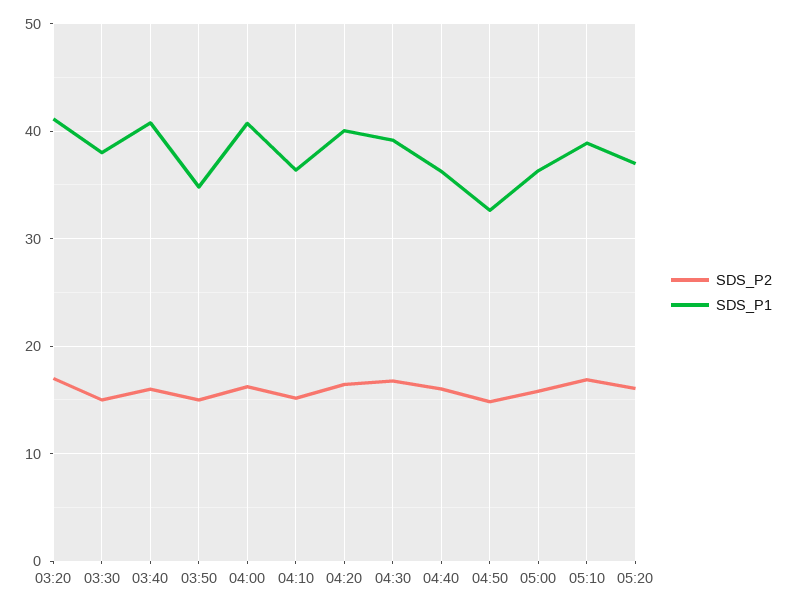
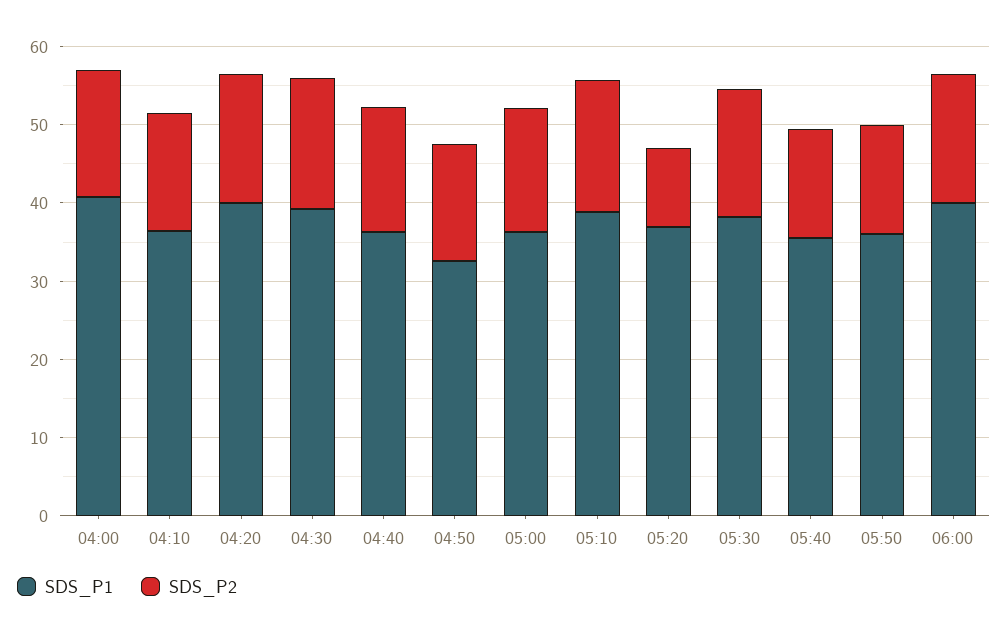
SDS_P2, 03:20: 17 -> none
SDS_P1, 03:20: 41 -> none
SDS_P2, 03:30: 15 -> none
SDS_P1, 03:30: 38 -> none
SDS_P2, 03:40: 16 -> none
SDS_P1, 03:40: 41 -> none
SDS_P2, 03:50: 15 -> none
SDS_P1, 03:50: 35 -> none
SDS_P2, 05:20: 16 -> 10
SDS_P1, 05:30: none -> 38
SDS_P2, 05:30: none -> 16
SDS_P1, 05:40: none -> 36
SDS_P2, 05:40: none -> 14
SDS_P1, 05:50: none -> 36
SDS_P2, 05:50: none -> 14
SDS_P1, 06:00: none -> 40
SDS_P2, 06:00: none -> 16

